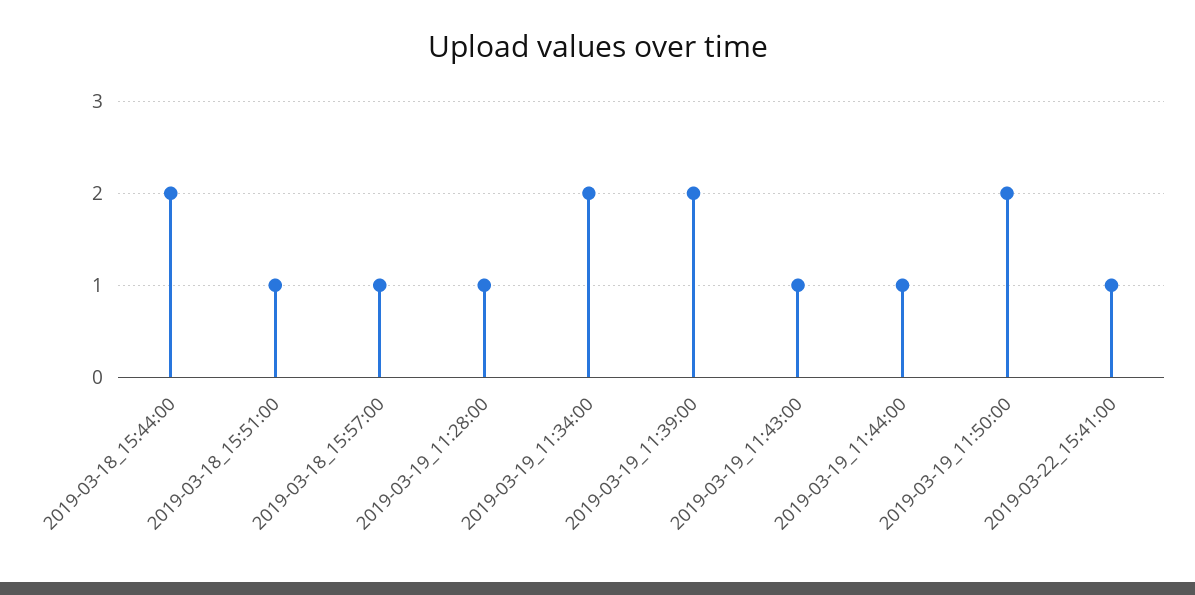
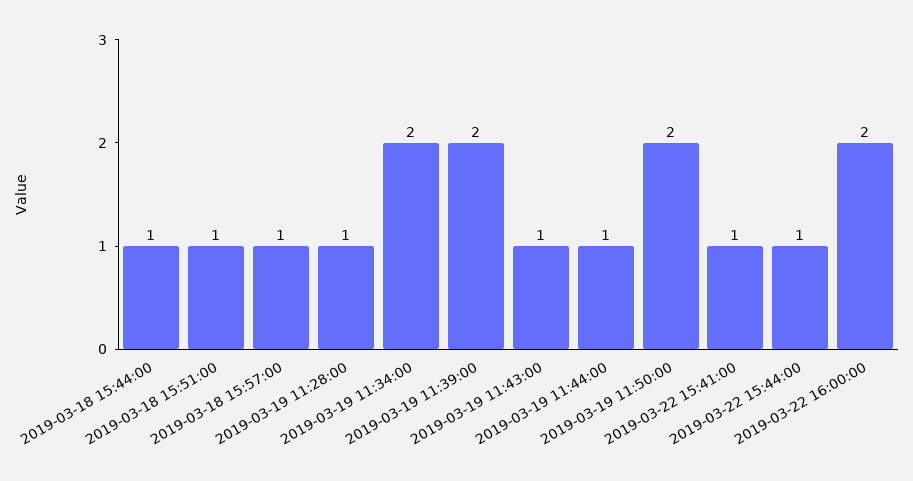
2019-03-18_15:44:00: 2 -> 1
2019-03-22 15:44:00: none -> 1
2019-03-22 16:00:00: none -> 2

